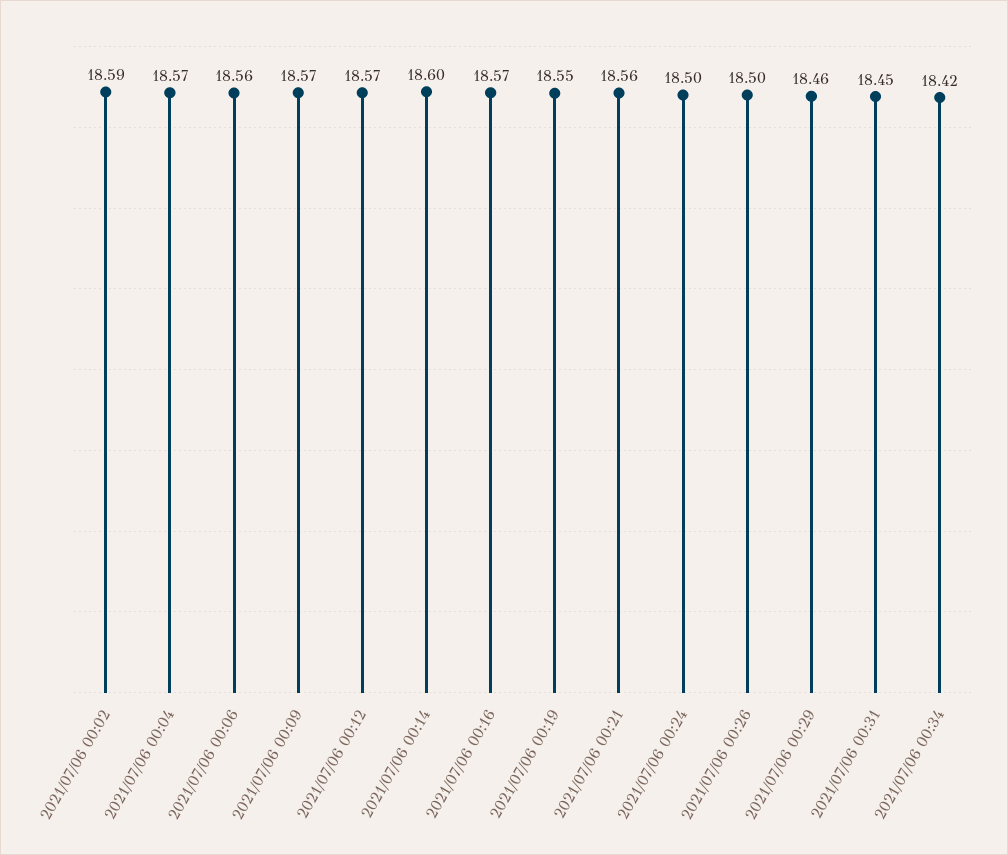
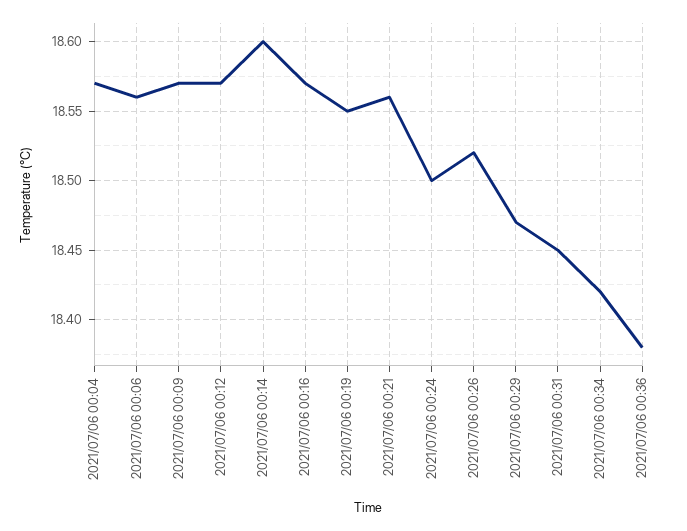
2021/07/06 00:02: 18.59 -> none
2021/07/06 00:26: 18.5 -> 18.52
2021/07/06 00:29: 18.46 -> 18.47
2021/07/06 00:36: none -> 18.38

